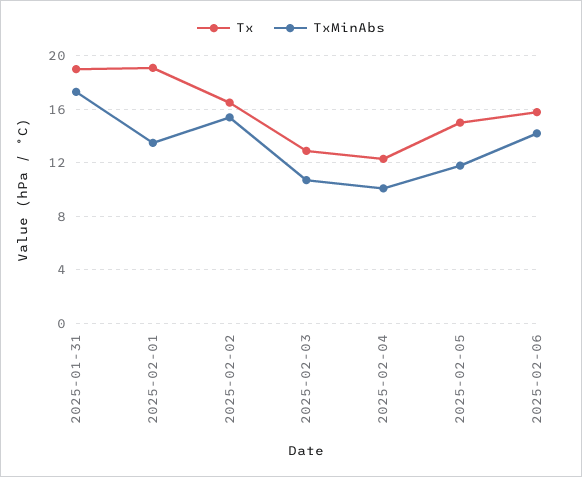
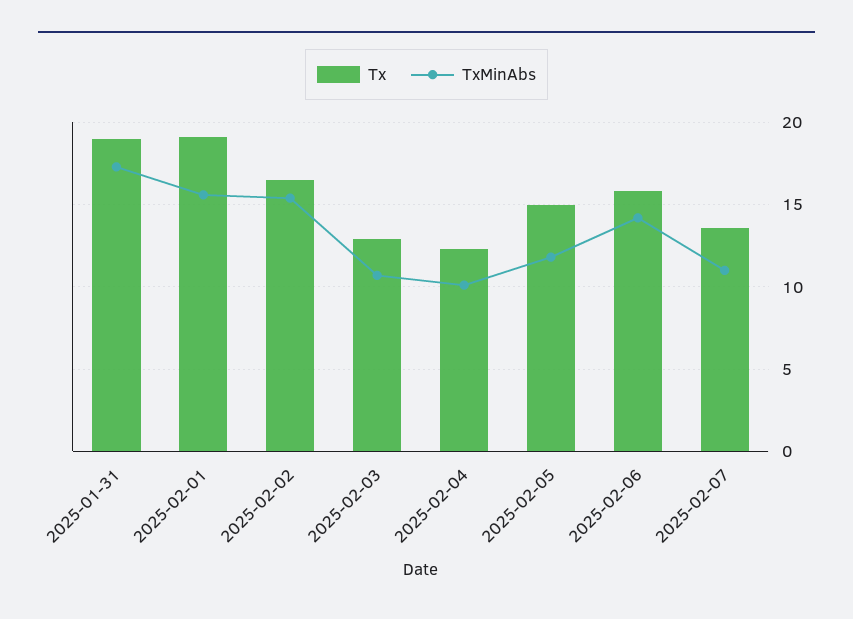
TxMinAbs, 2025-02-01: 13.5 -> 15.5
Tx, 2025-02-07: none -> 13.5
TxMinAbs, 2025-02-07: none -> 11

